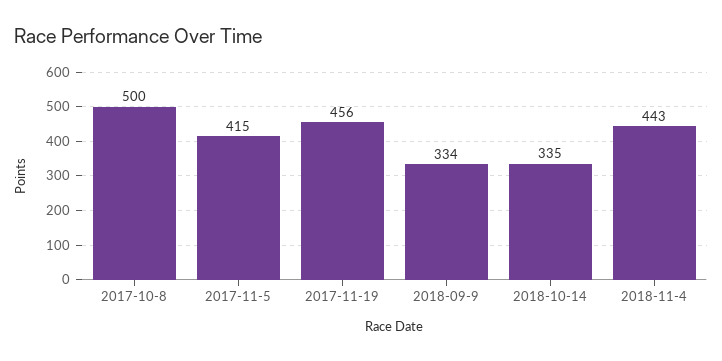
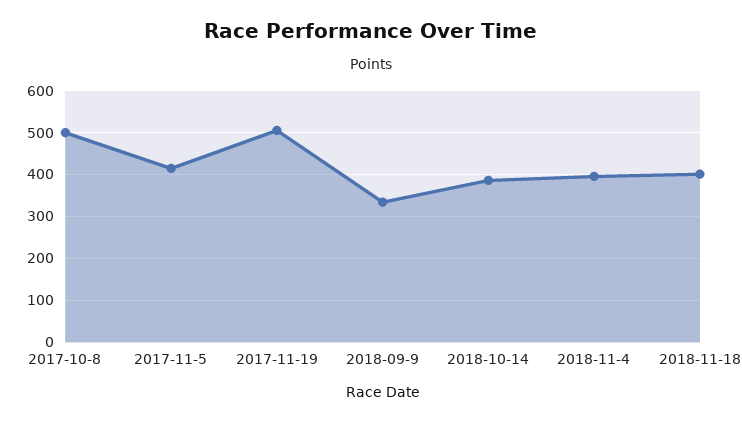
2017-11-19: 456 -> 500
2018-10-14: 335 -> 380
2018-11-4: 443 -> 400
2018-11-18: none -> 400

